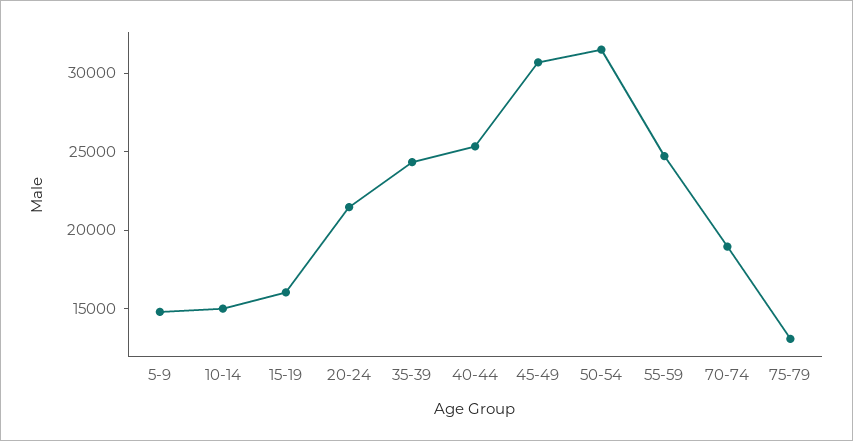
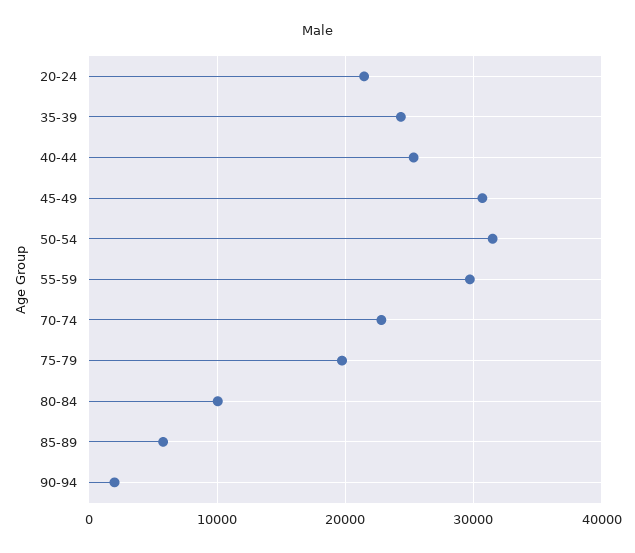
5-9: 15000 -> none
10-14: 15000 -> none
15-19: 16000 -> none
55-59: 25000 -> 30000
70-74: 19000 -> 23000
75-79: 13000 -> 20000
80-84: none -> 10000
85-89: none -> 6000
90-94: none -> 2000

